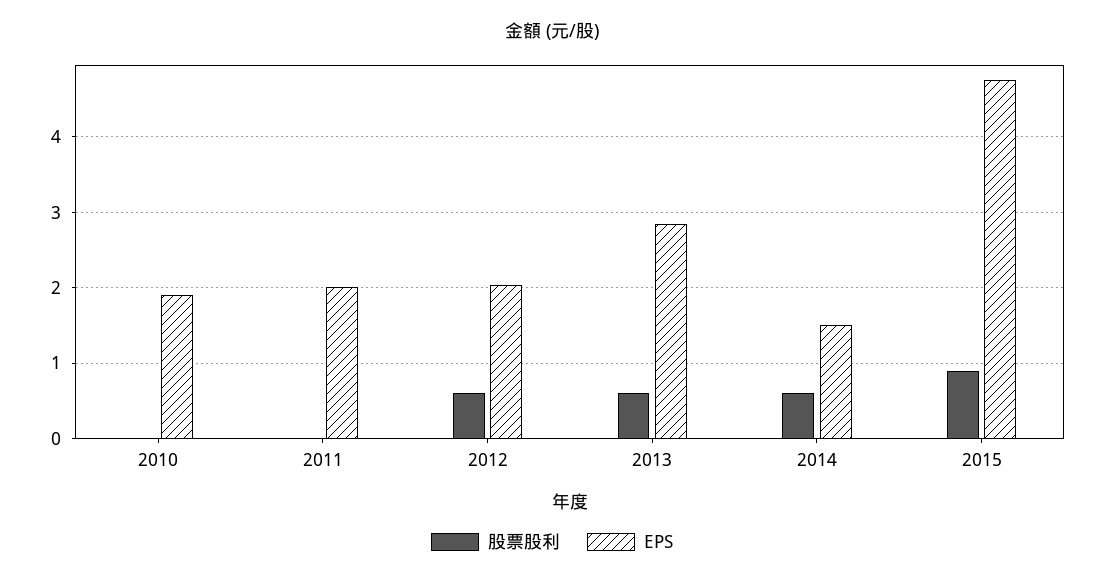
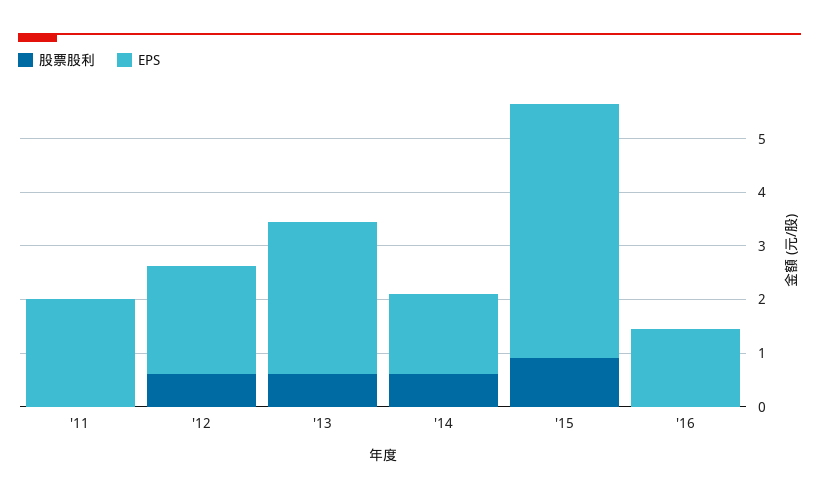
股票股利, 2010: 0 -> none
EPS, 2010: 1.9 -> none
股票股利, '16: none -> 0
EPS, '16: none -> 1.4

